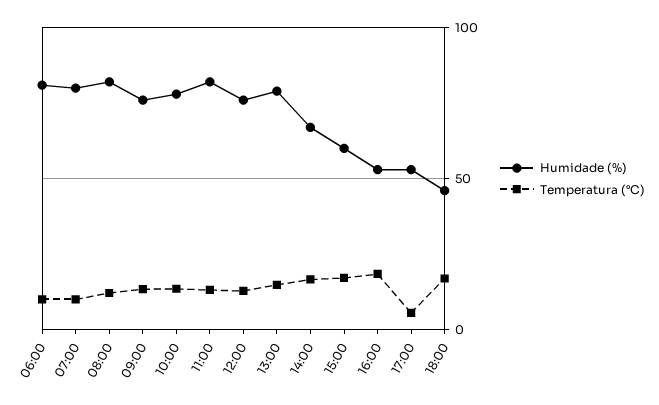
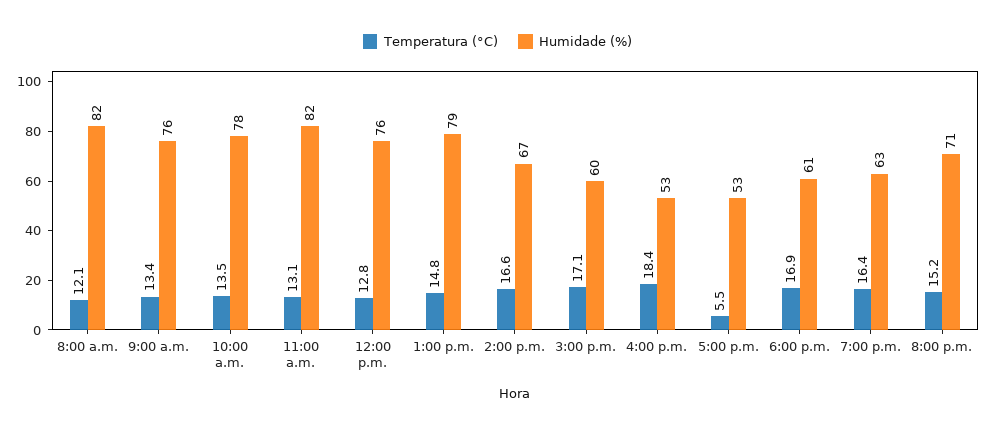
Humidade (%), 06:00: 80 -> none
Temperatura (°C), 06:00: 10 -> none
Humidade (%), 07:00: 80 -> none
Temperatura (°C), 07:00: 10 -> none
Humidade (%), 18:00: 45 -> 61
Temperatura (°C), 7:00 p.m.: none -> 16.4
Humidade (%), 7:00 p.m.: none -> 63
Temperatura (°C), 8:00 p.m.: none -> 15.2
Humidade (%), 8:00 p.m.: none -> 71

